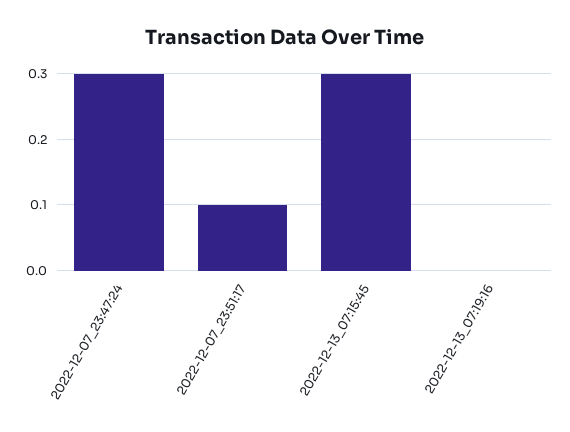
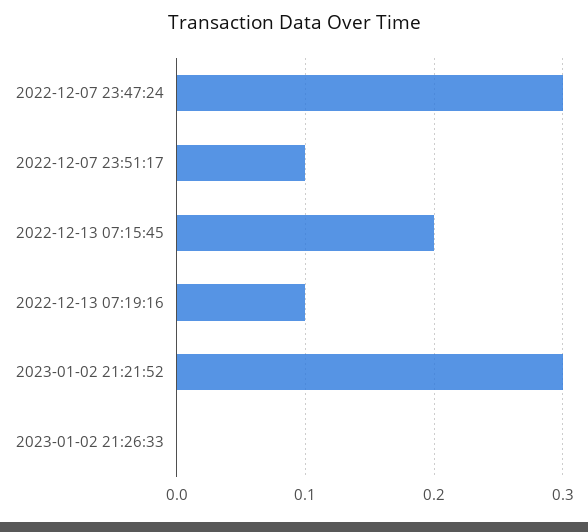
2022-12-13_07:15:45: 0.3 -> 0.2
2022-12-13_07:19:16: 0 -> 0.1
2023-01-02 21:21:52: none -> 0.3
2023-01-02 21:26:33: none -> 0

